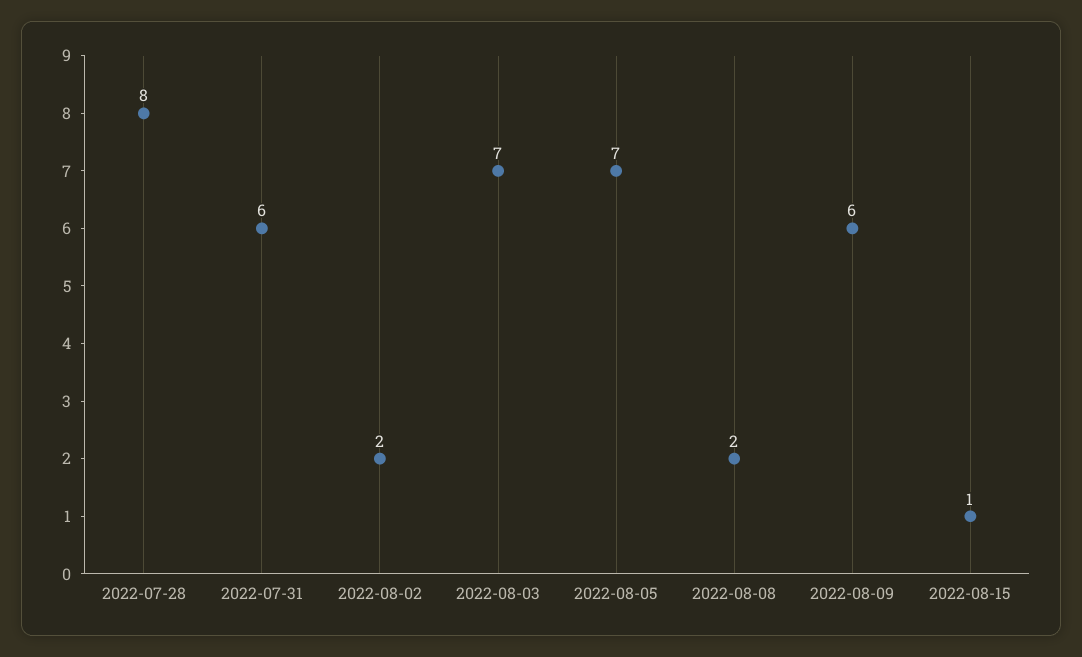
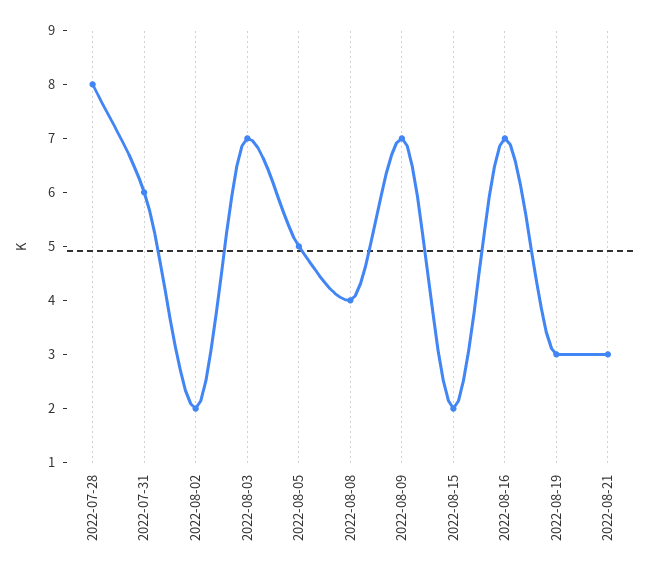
2022-08-05: 7 -> 5
2022-08-08: 2 -> 4
2022-08-09: 6 -> 7
2022-08-15: 1 -> 2
2022-08-16: none -> 7
2022-08-19: none -> 3
2022-08-21: none -> 3

